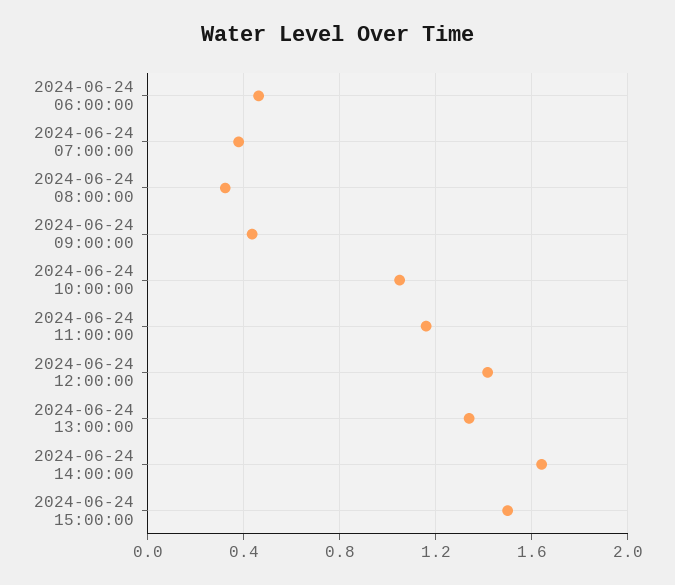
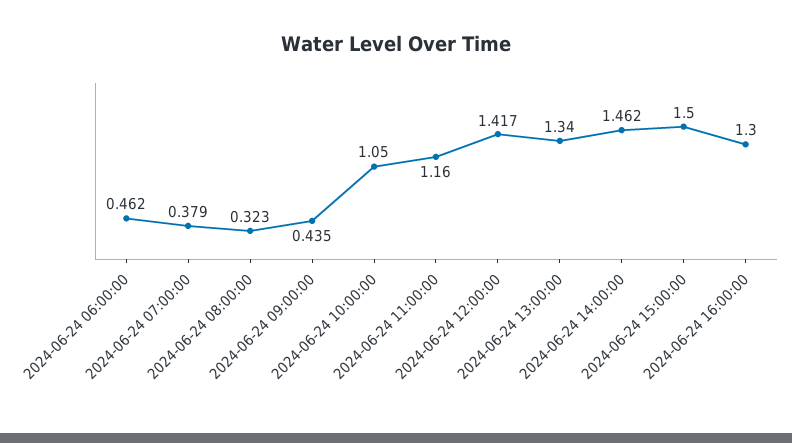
2024-06-24 14:00:00: 1.65 -> 1.462
2024-06-24 16:00:00: none -> 1.3

